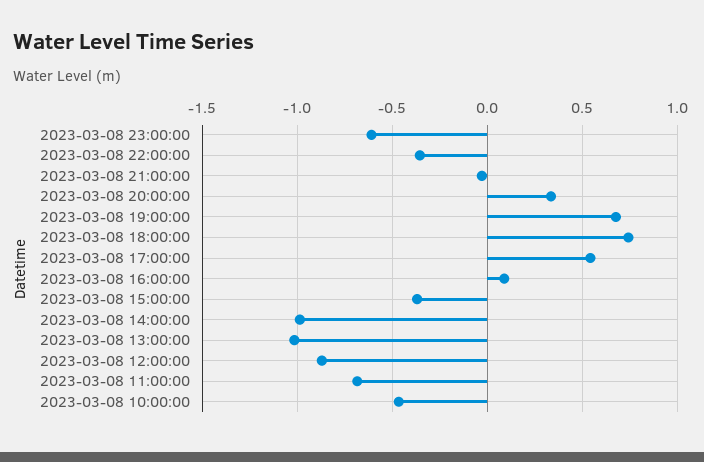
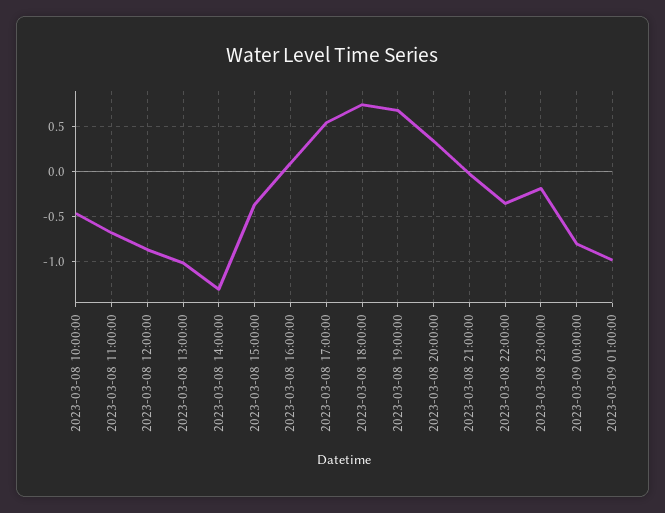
2023-03-08 23:00:00: -0.6 -> -0.2
2023-03-08 14:00:00: -1 -> -1.3
2023-03-09 00:00:00: none -> -0.8
2023-03-09 01:00:00: none -> -1

